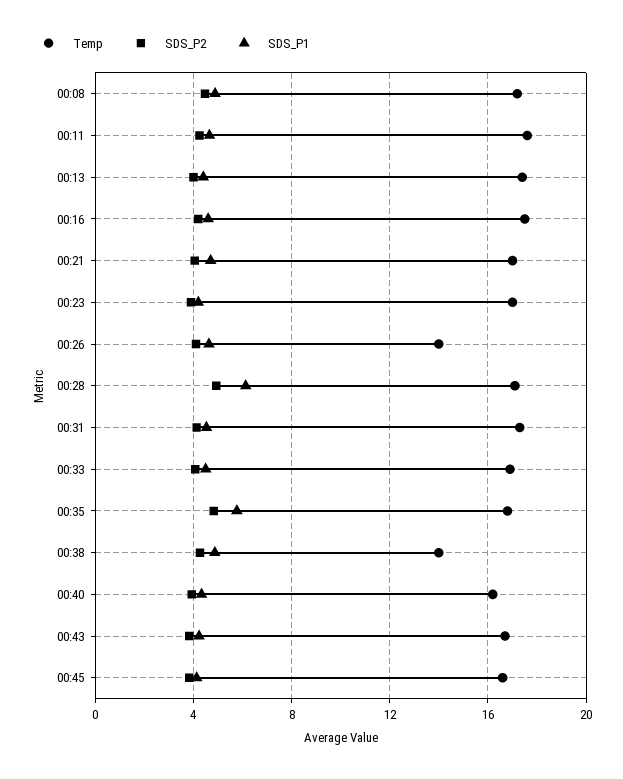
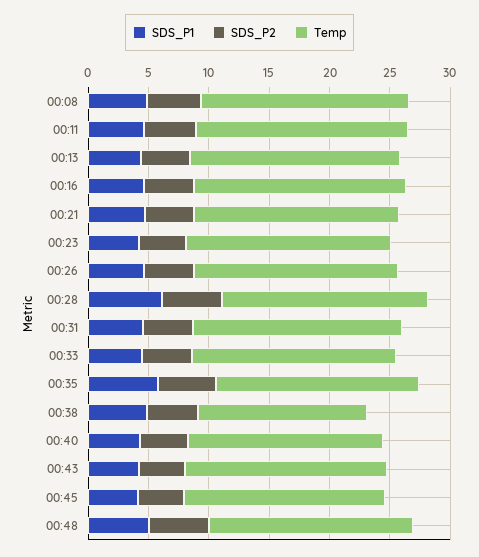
Temp, 00:26: 14 -> 17
SDS_P1, 00:48: none -> 5
SDS_P2, 00:48: none -> 5
Temp, 00:48: none -> 17

